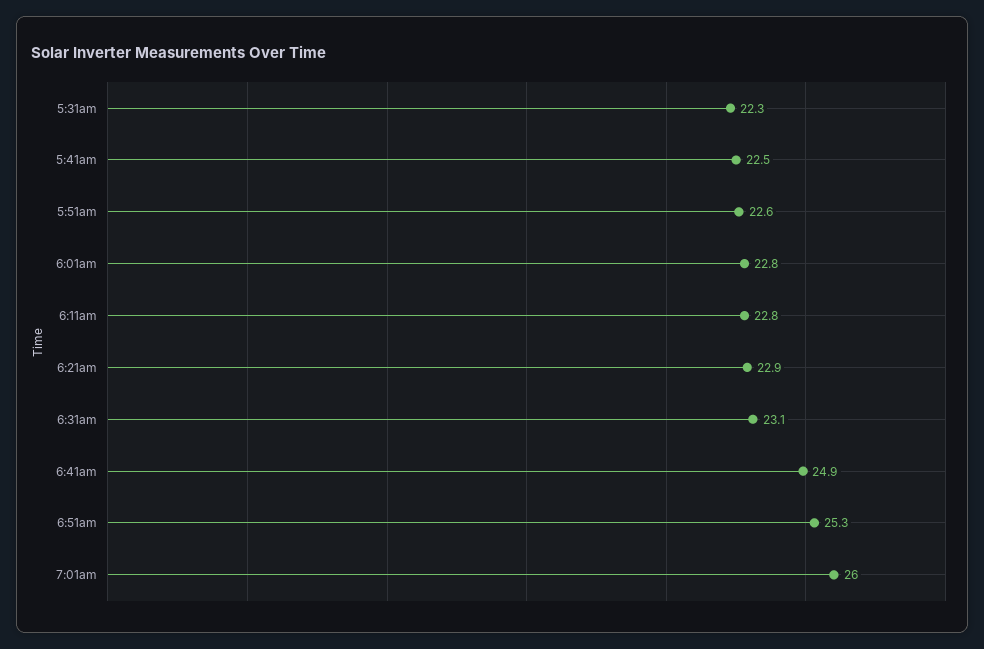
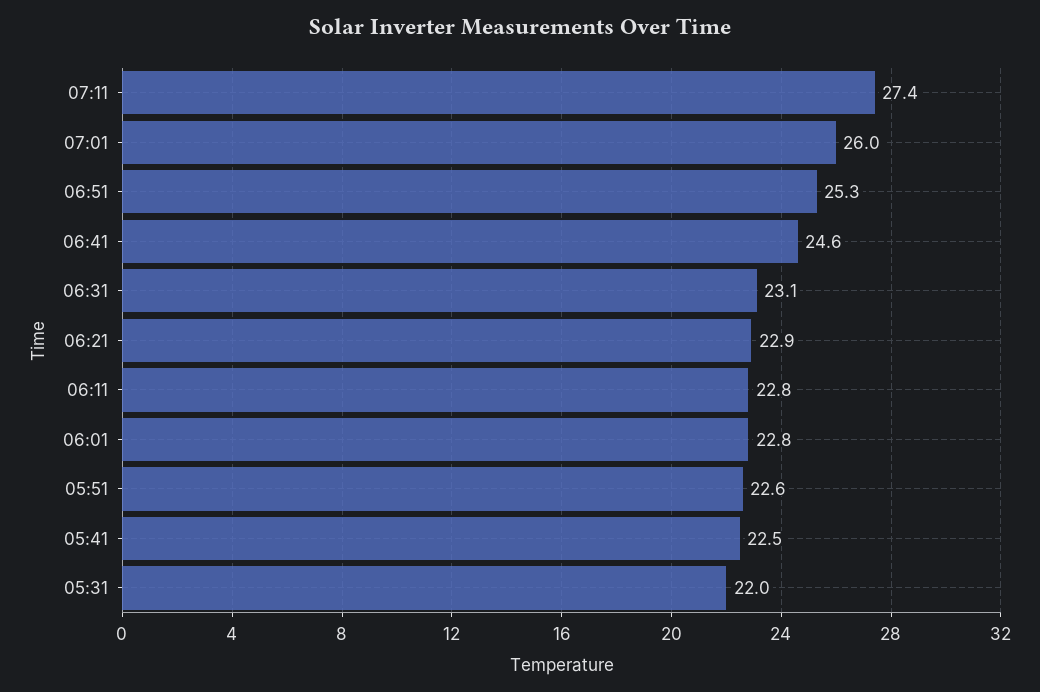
5:31am: 22.3 -> 22
6:41am: 24.9 -> 24.6
07:11: none -> 27.4

